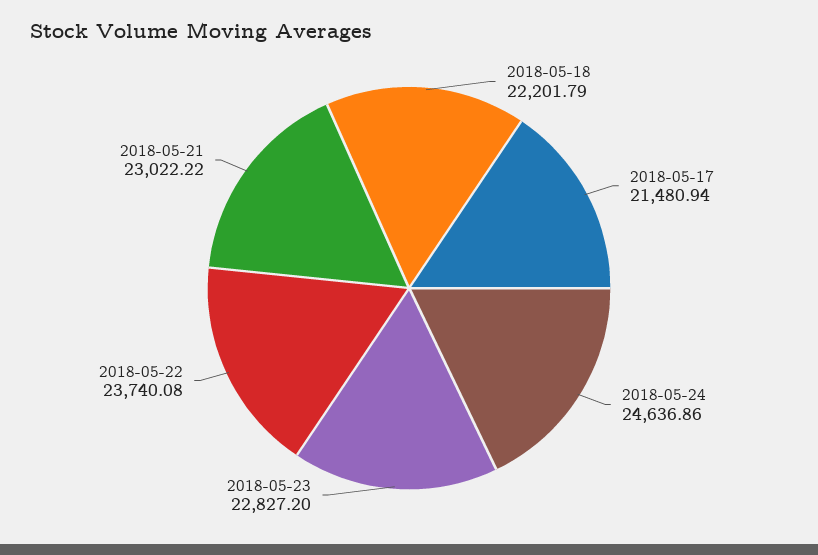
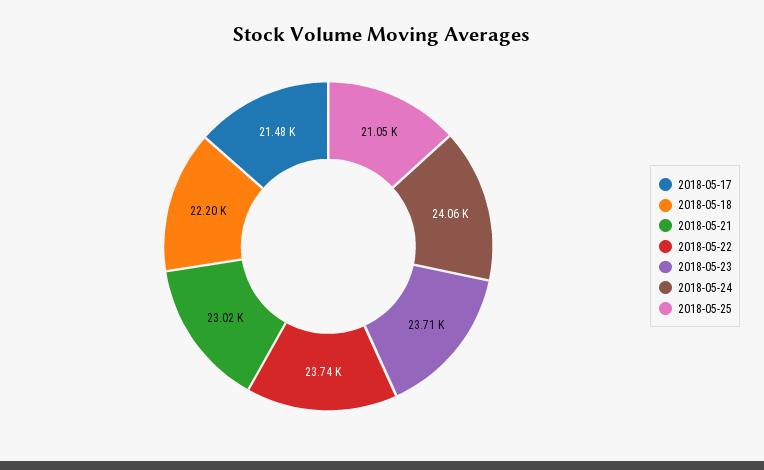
2018-05-24: 24636.86 -> 24060
2018-05-23: 22827.2 -> 23710
2018-05-25: none -> 21050

